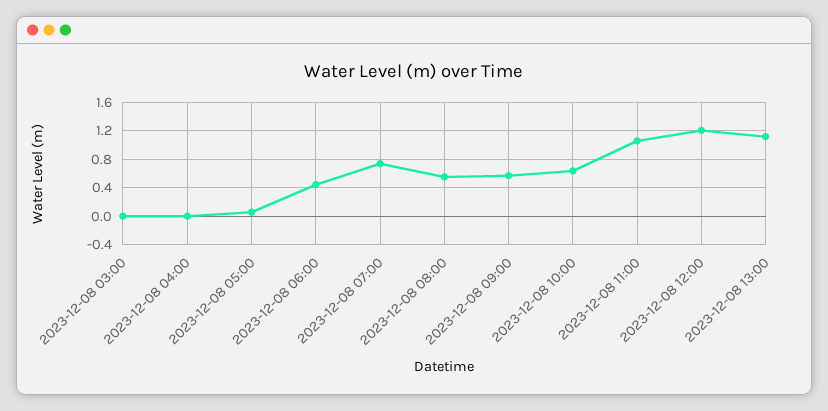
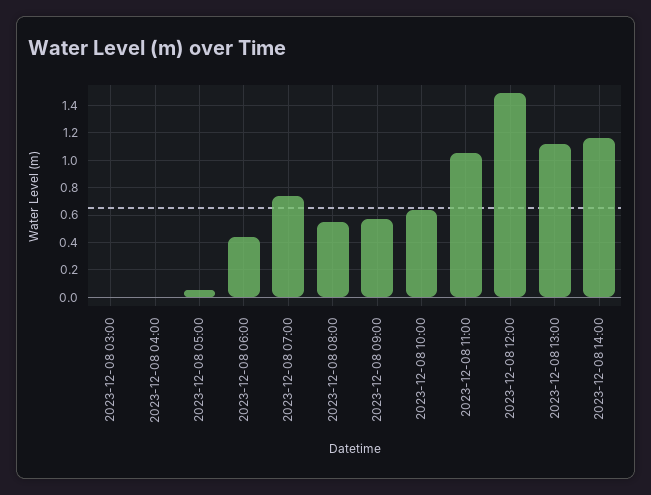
2023-12-08 12:00: 1.2 -> 1.5
2023-12-08 14:00: none -> 1.15

